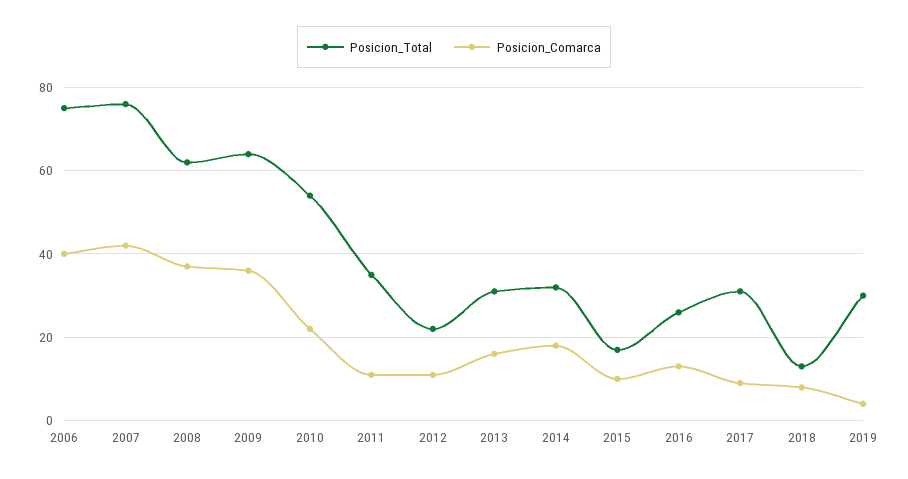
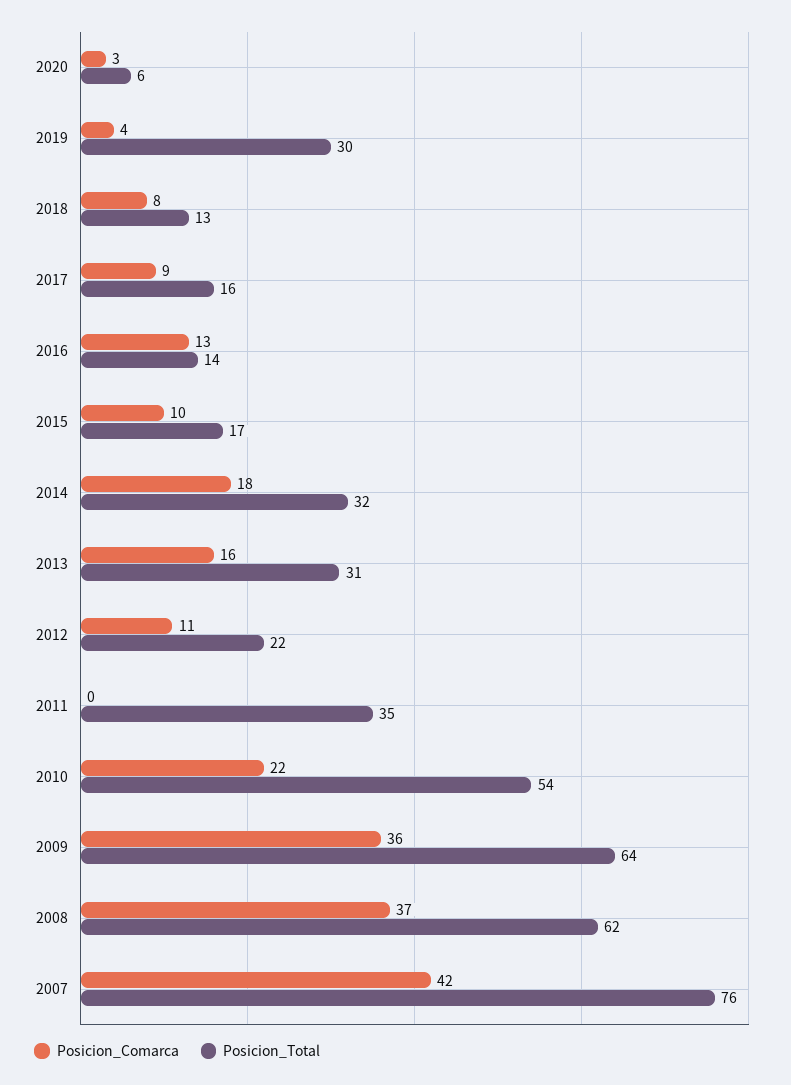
Posicion_Total, 2006: 75 -> none
Posicion_Comarca, 2006: 40 -> none
Posicion_Comarca, 2011: 10 -> 0
Posicion_Total, 2016: 25 -> 14
Posicion_Total, 2017: 30 -> 16
Posicion_Comarca, 2020: none -> 3
Posicion_Total, 2020: none -> 6

